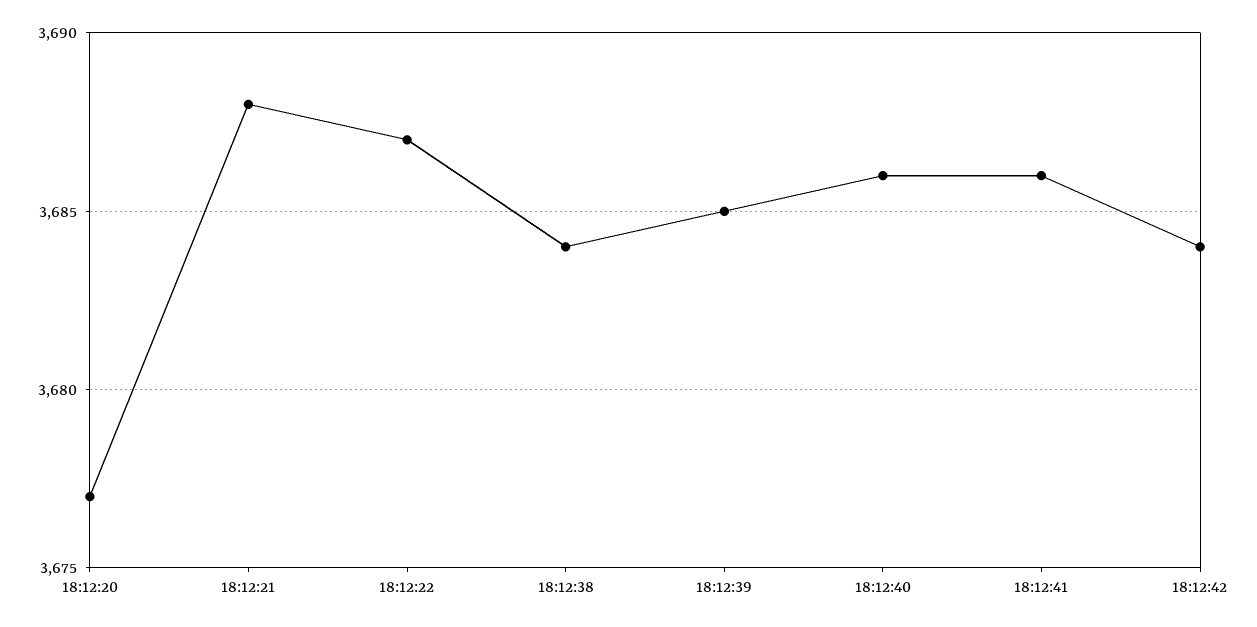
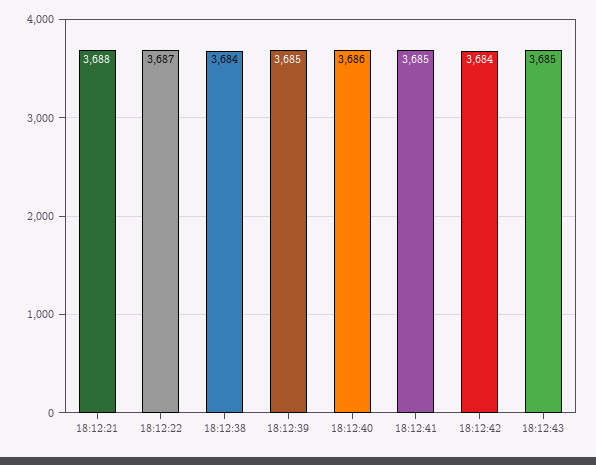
18:12:20: 3677 -> none
18:12:41: 3686 -> 3685
18:12:43: none -> 3685

